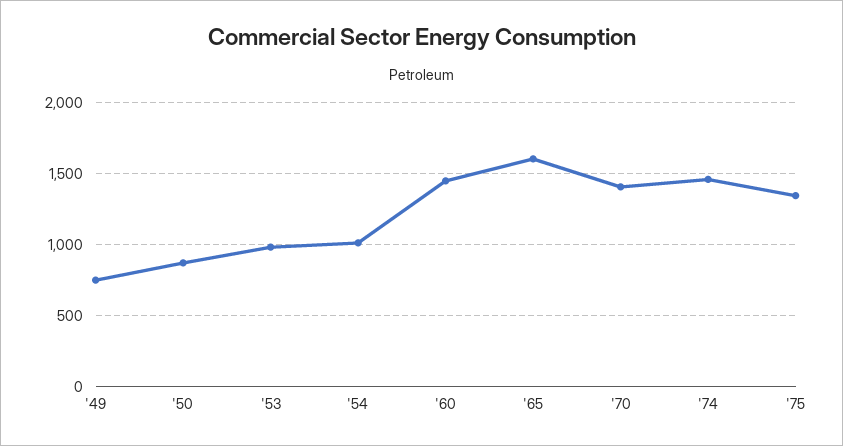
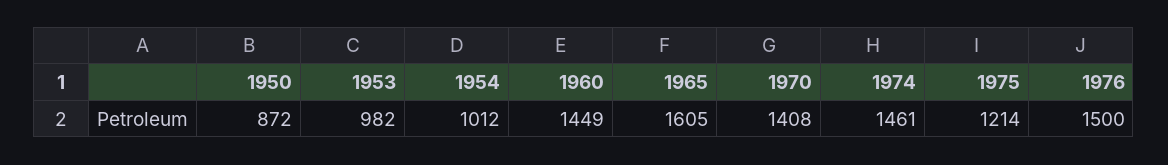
'49: 750 -> none
'75: 1350 -> 1214
1976: none -> 1500

